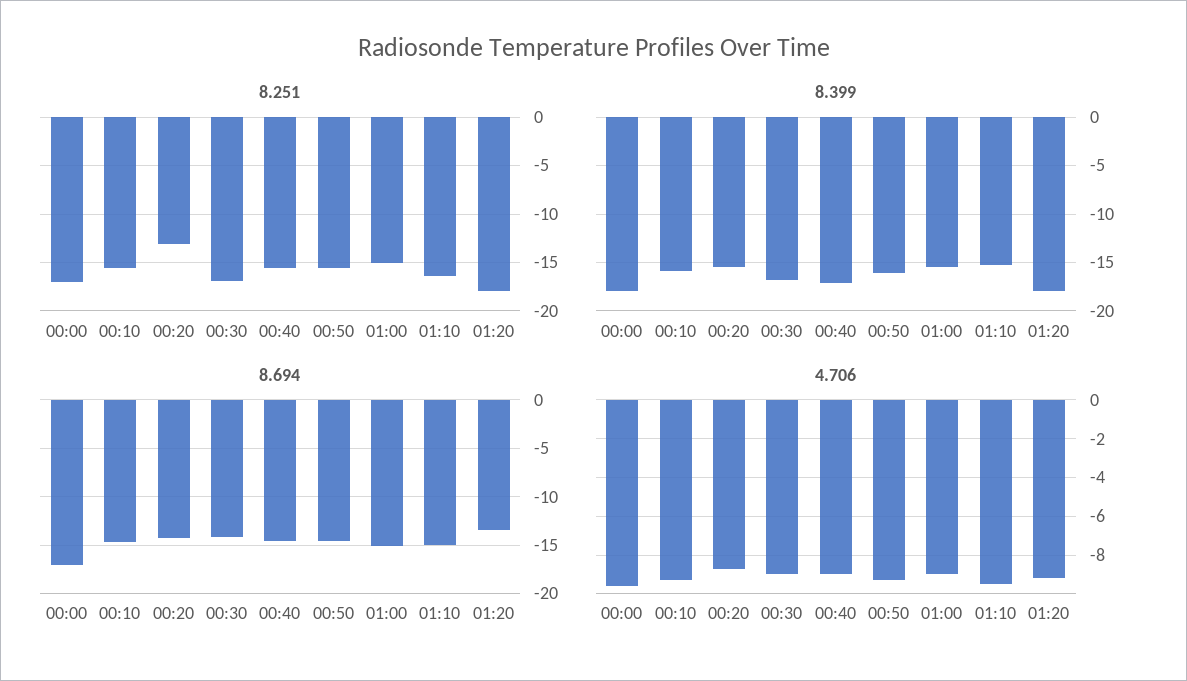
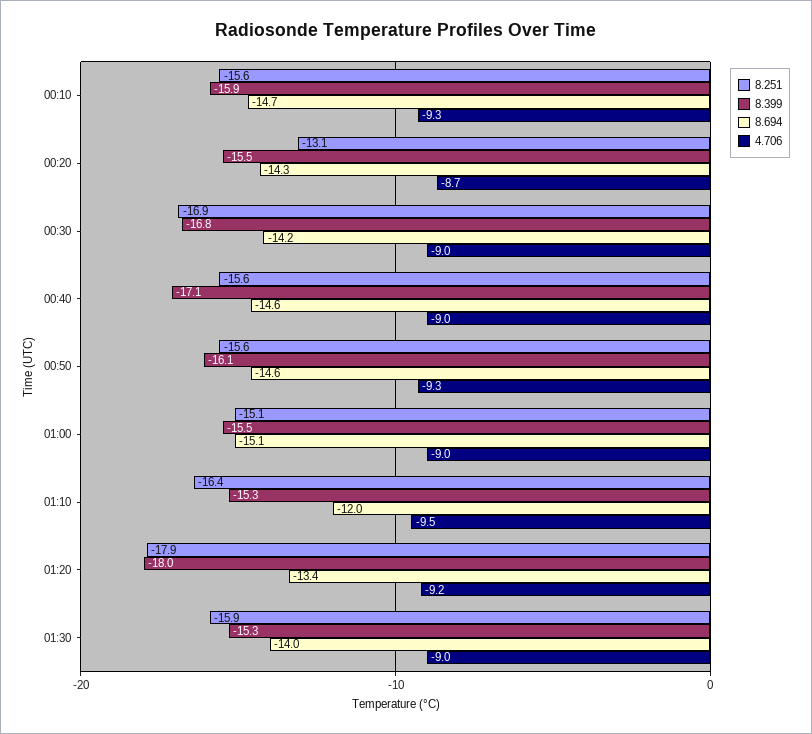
8.251, 00:00: -17 -> none
8.399, 00:00: -18 -> none
8.694, 00:00: -17 -> none
8.694, 01:10: -15 -> -12
4.706, 00:00: -9.5 -> none
8.251, 01:30: none -> -15.9
8.399, 01:30: none -> -15.3
8.694, 01:30: none -> -14
4.706, 01:30: none -> -9

